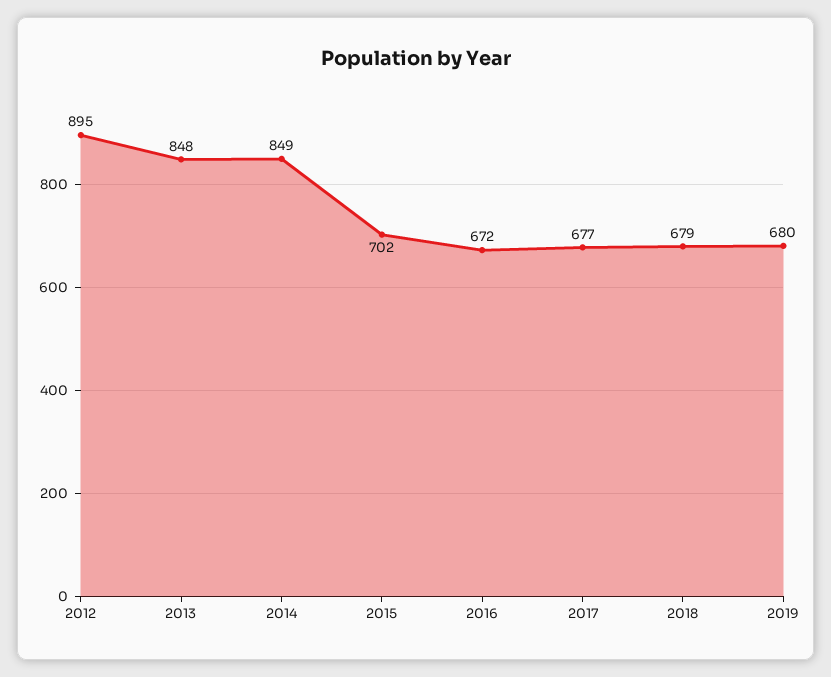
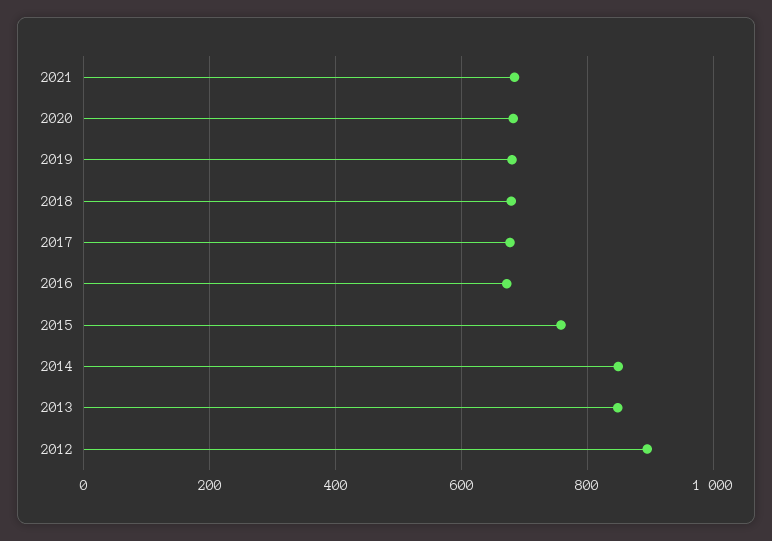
2015: 702 -> 760
2021: none -> 680
2020: none -> 680

